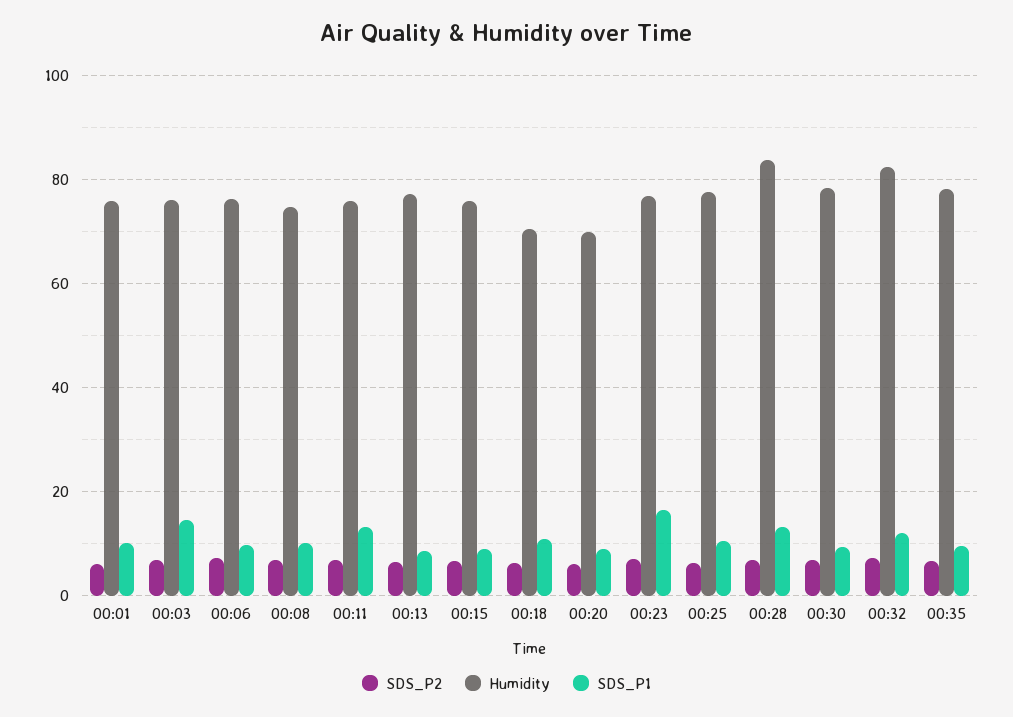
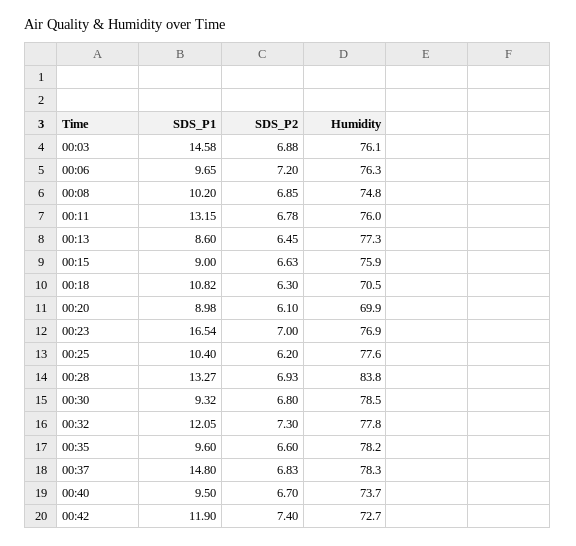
SDS_P2, 00:01: 6 -> none
Humidity, 00:01: 76 -> none
SDS_P1, 00:01: 10 -> none
Humidity, 00:32: 82 -> 77.8
SDS_P1, 00:37: none -> 14.8
SDS_P2, 00:37: none -> 6.83
Humidity, 00:37: none -> 78.3
SDS_P1, 00:40: none -> 9.5
SDS_P2, 00:40: none -> 6.7
Humidity, 00:40: none -> 73.7
SDS_P1, 00:42: none -> 11.9
SDS_P2, 00:42: none -> 7.4
Humidity, 00:42: none -> 72.7

